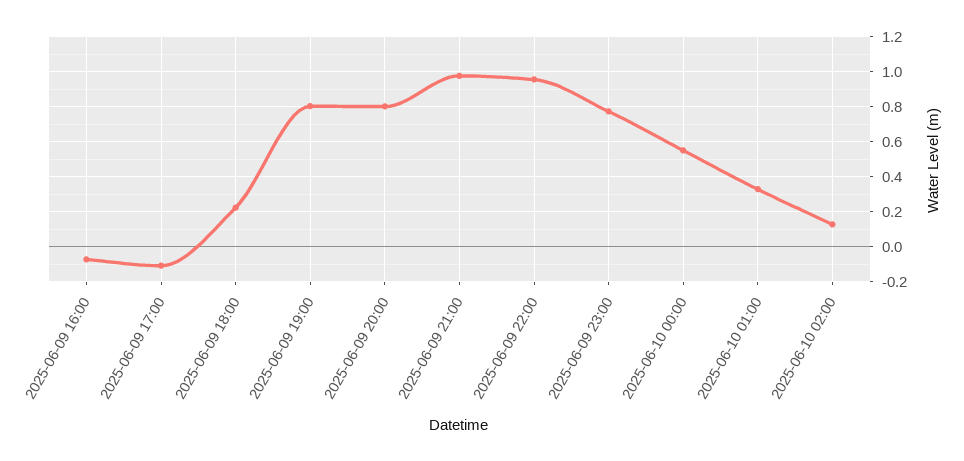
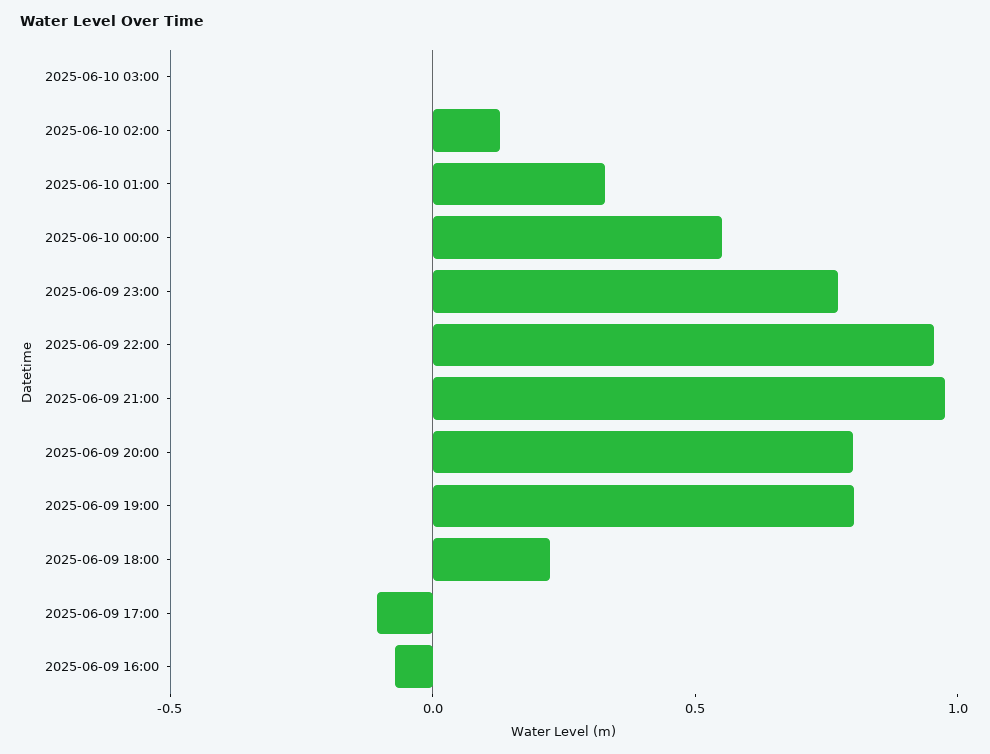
2025-06-10 03:00: none -> 0

